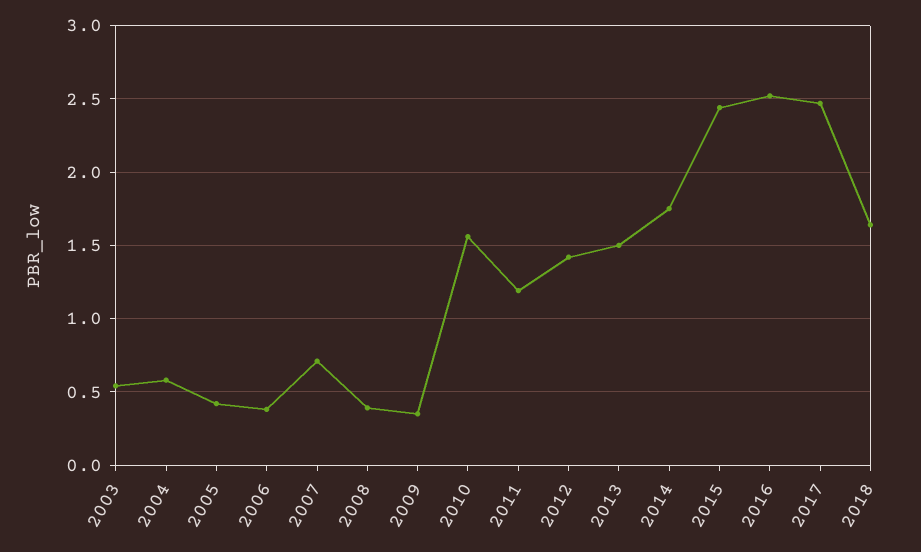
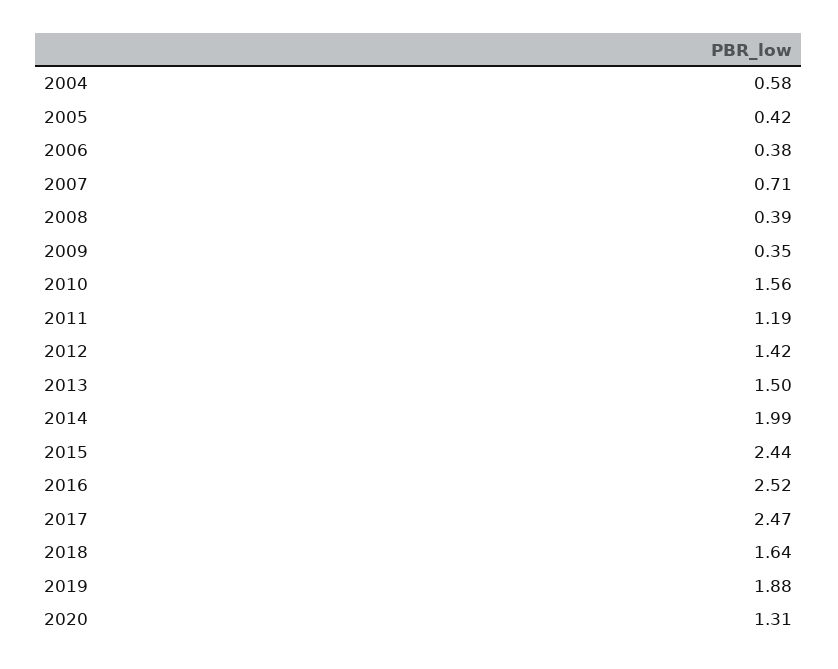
2003: 0.55 -> none
2014: 1.75 -> 1.99
2019: none -> 1.88
2020: none -> 1.31

